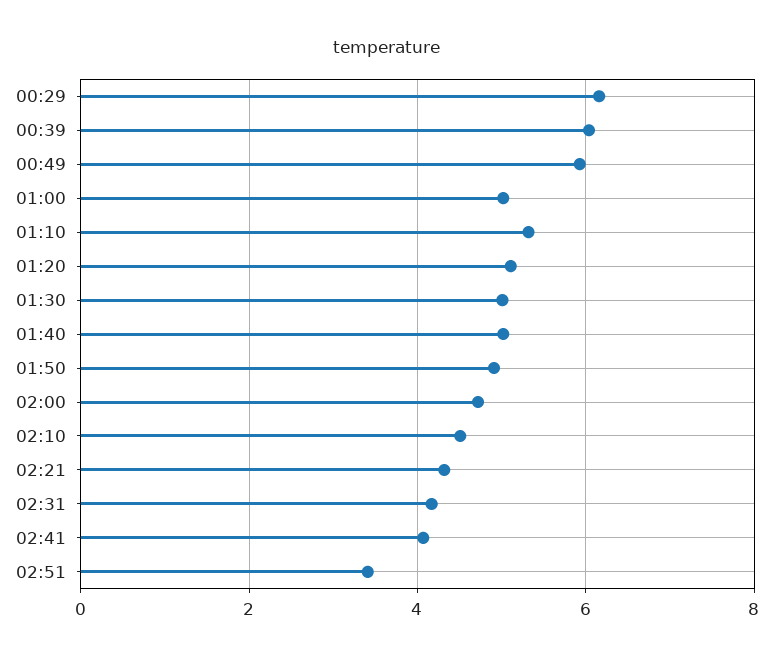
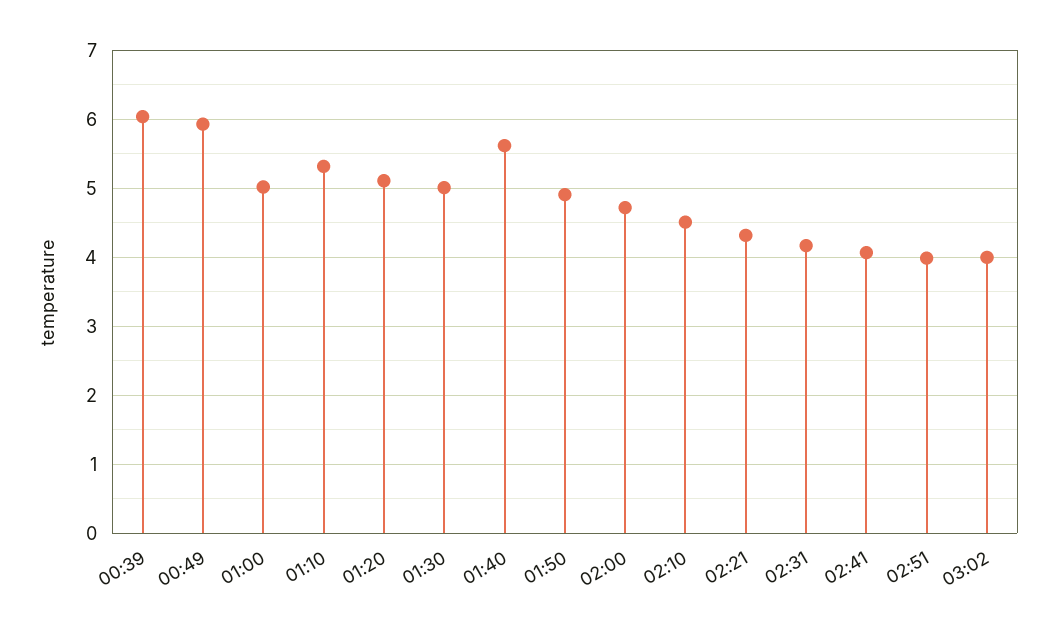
00:29: 6.2 -> none
01:40: 5 -> 5.6
02:51: 3.4 -> 4
03:02: none -> 4

